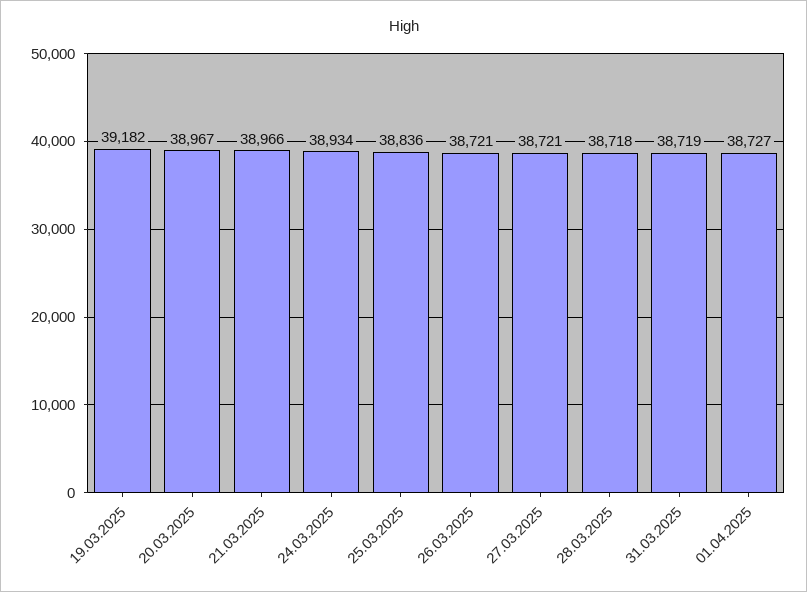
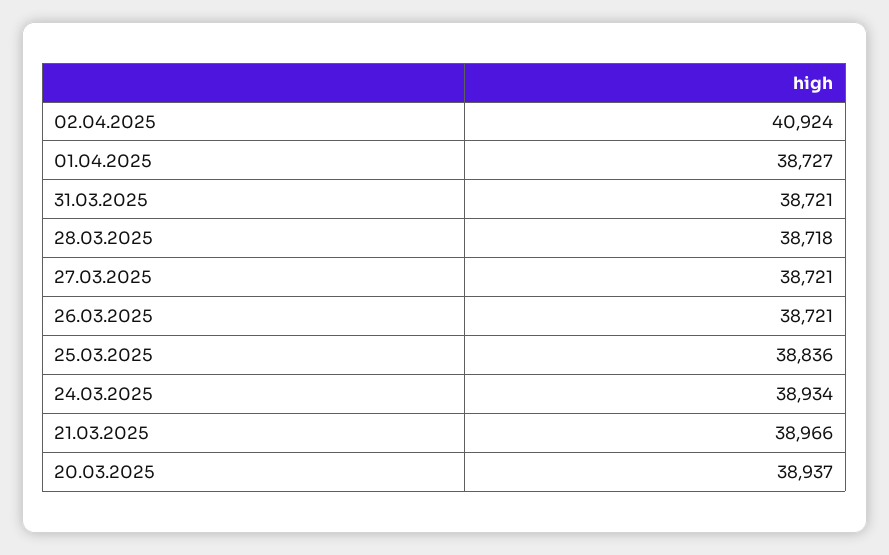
19.03.2025: 39182 -> none
20.03.2025: 38967 -> 38937
31.03.2025: 38719 -> 38721
02.04.2025: none -> 40924

